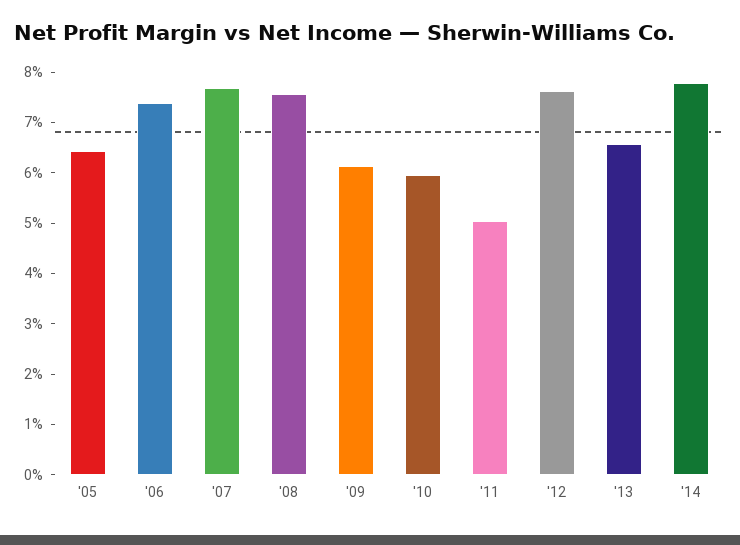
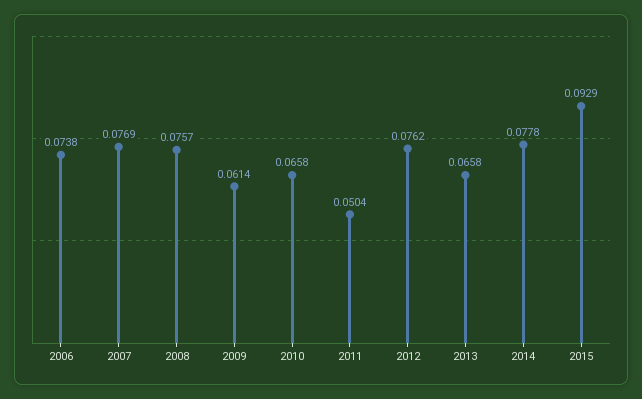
'05: 0.064 -> none
'10: 0.06 -> 0.0658
2015: none -> 0.0929

